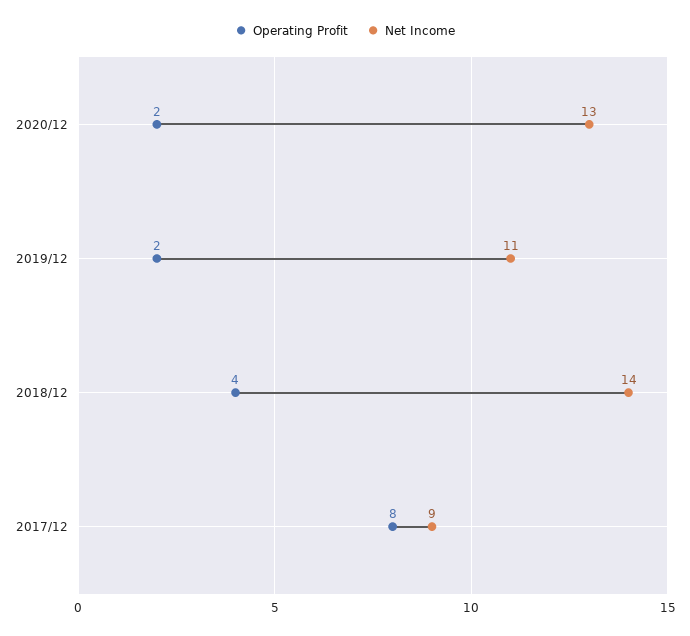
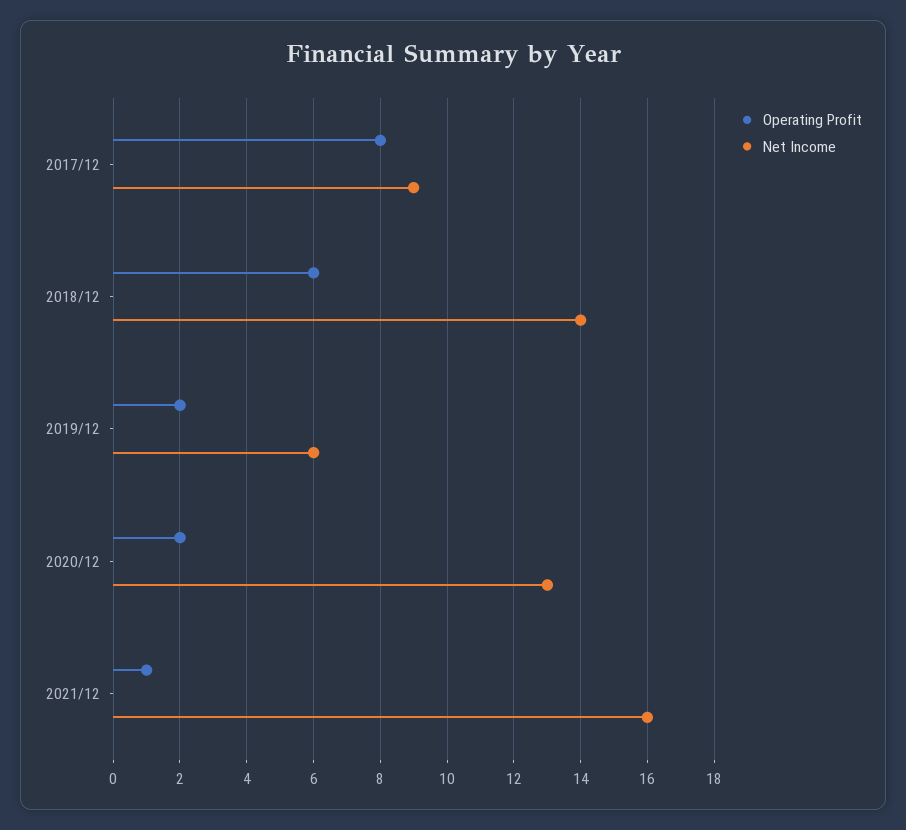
Net Income, 2019/12: 11 -> 6
Operating Profit, 2018/12: 4 -> 6
Operating Profit, 2021/12: none -> 1
Net Income, 2021/12: none -> 16

